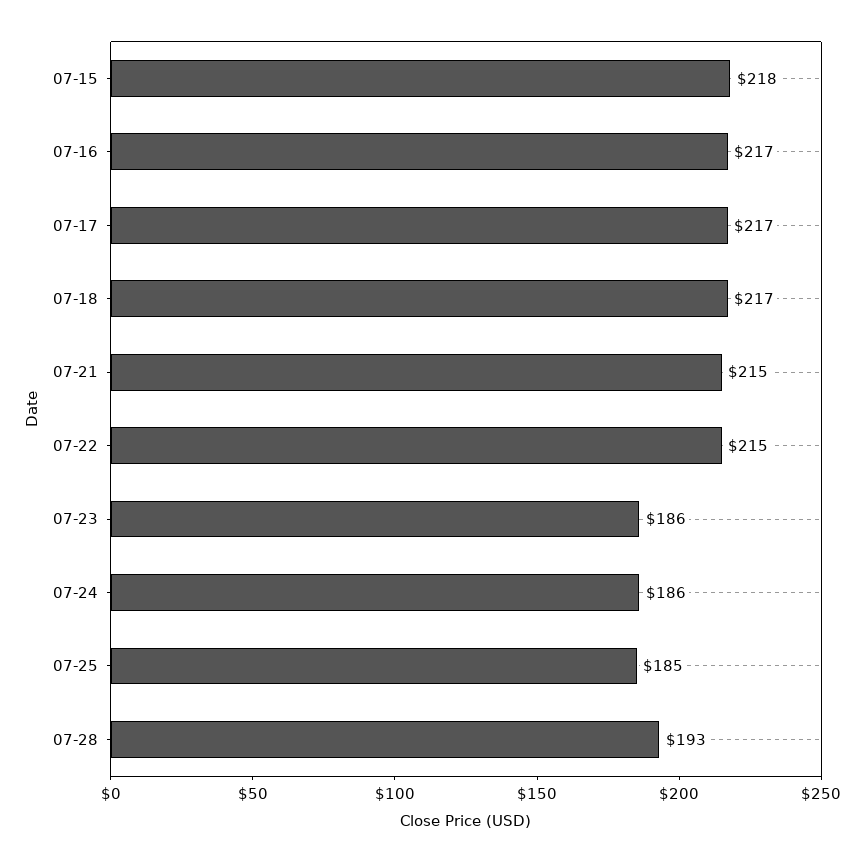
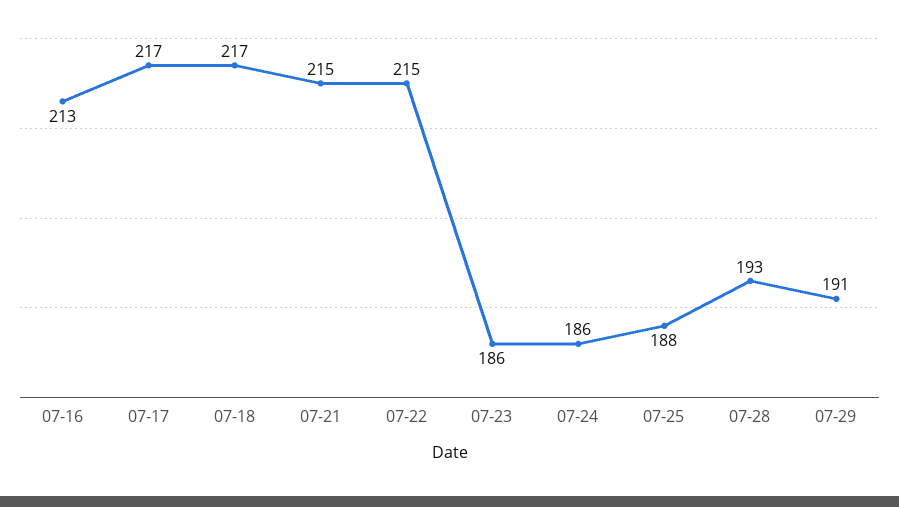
07-15: 218 -> none
07-16: 217 -> 213
07-25: 185 -> 188
07-29: none -> 191

